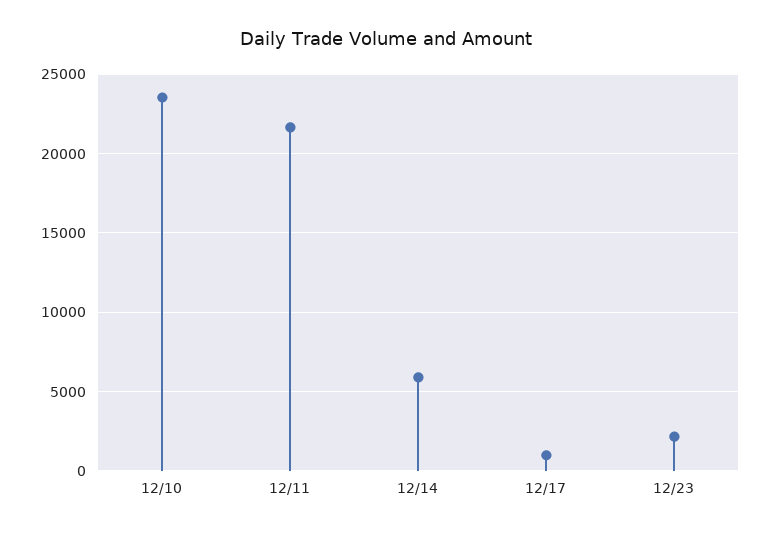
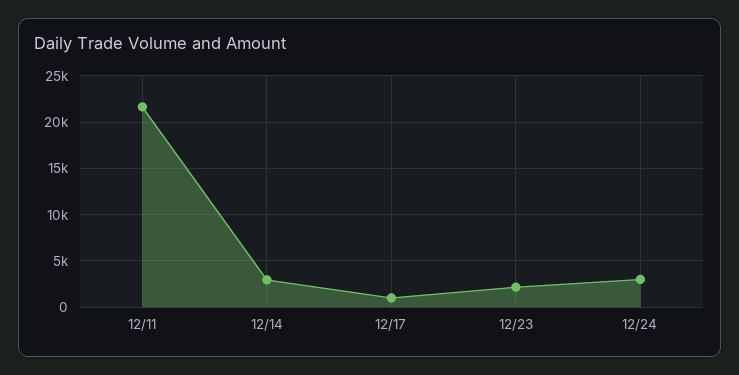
12/10: 23500 -> none
12/14: 6000 -> 3000
12/24: none -> 3000

